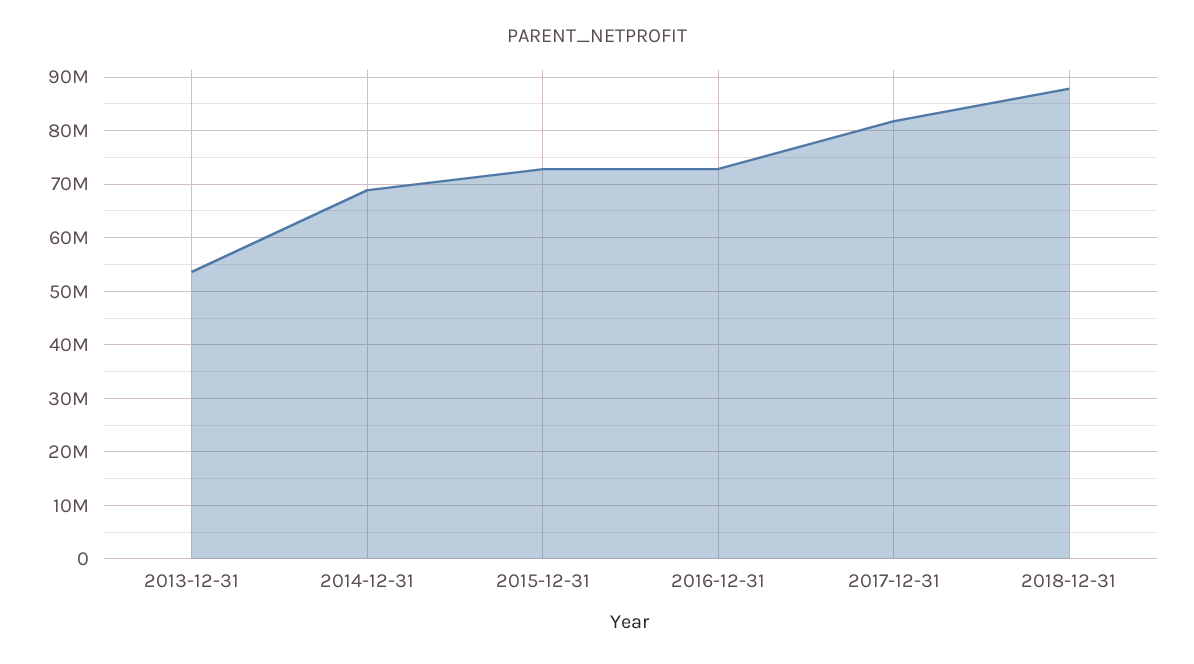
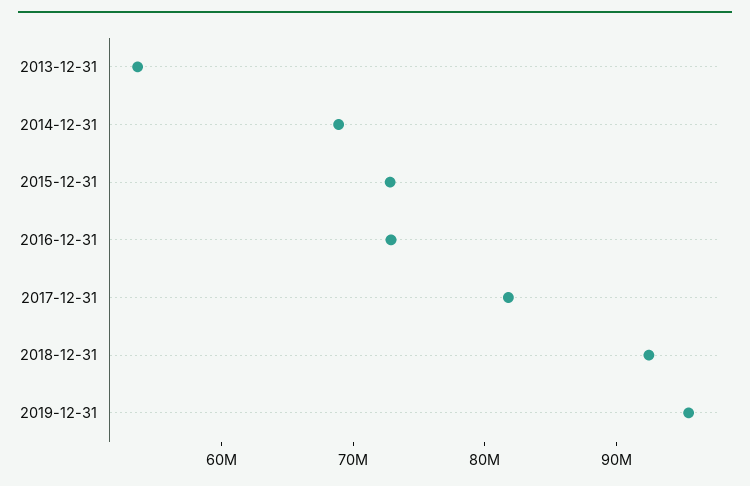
2018-12-31: 88000000 -> 92000000
2019-12-31: none -> 96000000

